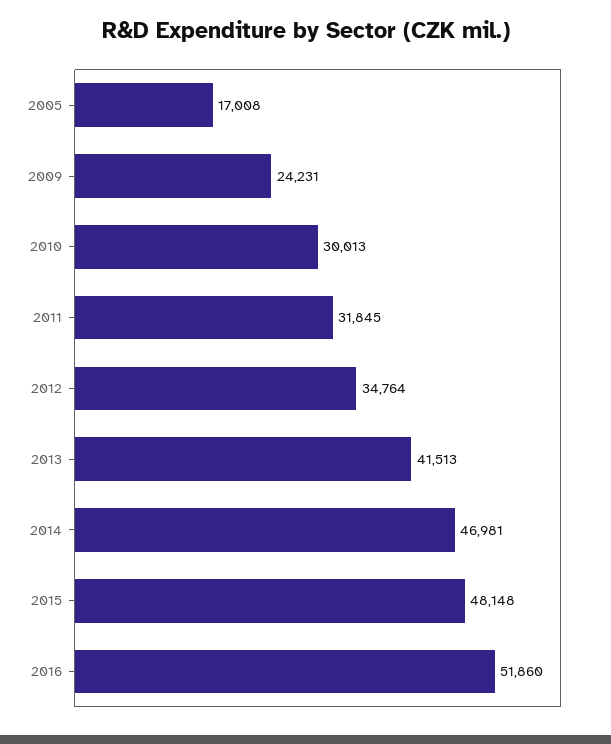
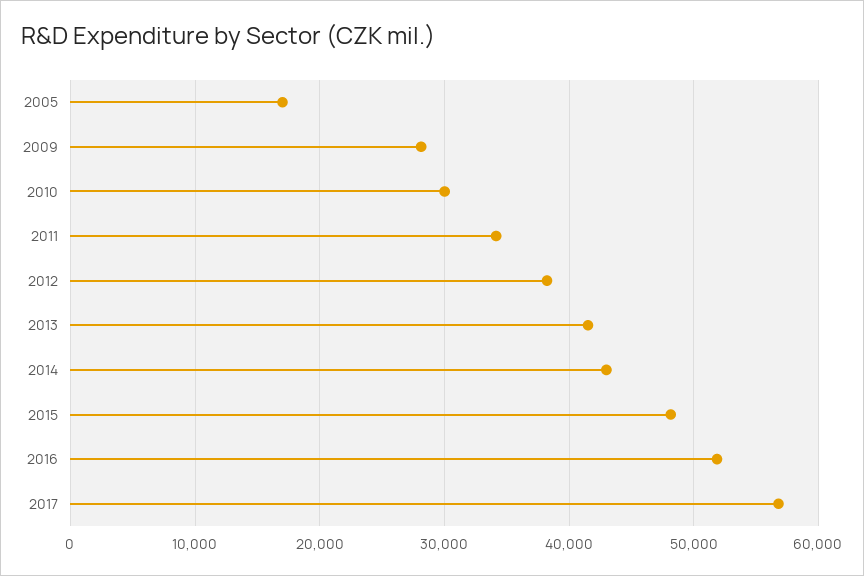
2009: 24231 -> 28000
2011: 31845 -> 34000
2012: 34764 -> 38000
2014: 46981 -> 43000
2017: none -> 57000

